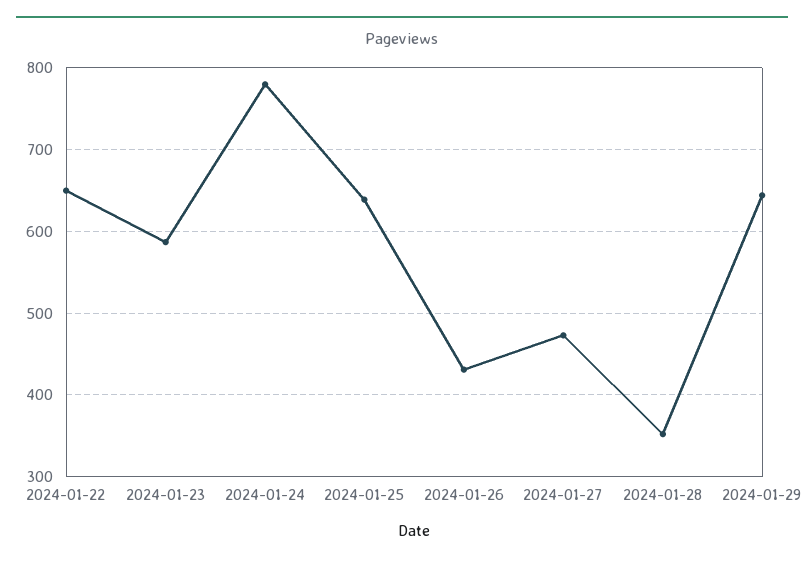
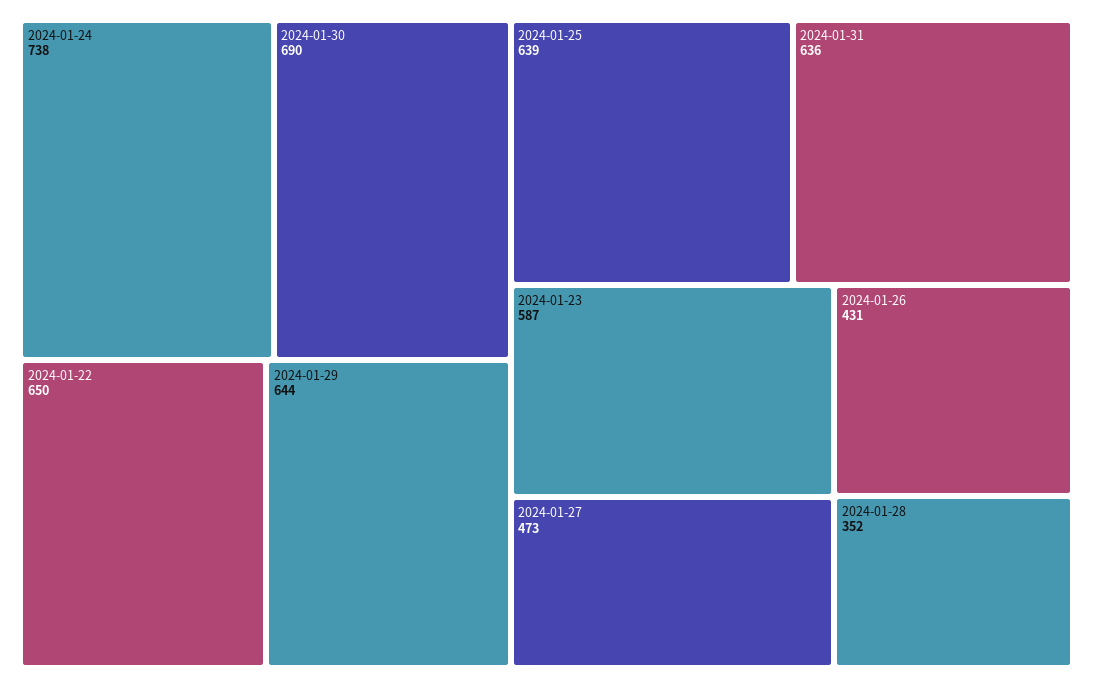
2024-01-24: 780 -> 738
2024-01-30: none -> 690
2024-01-31: none -> 636

